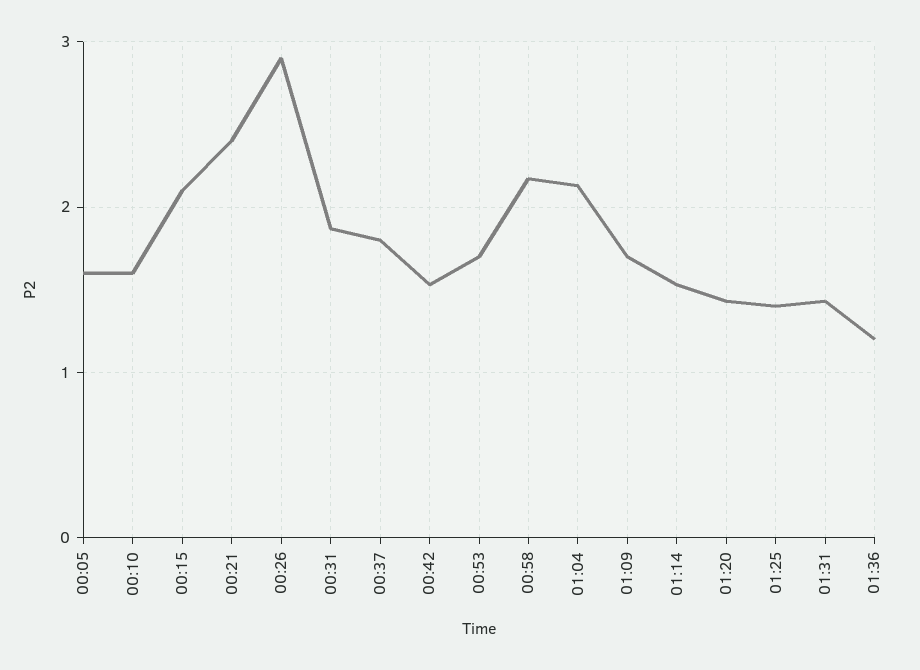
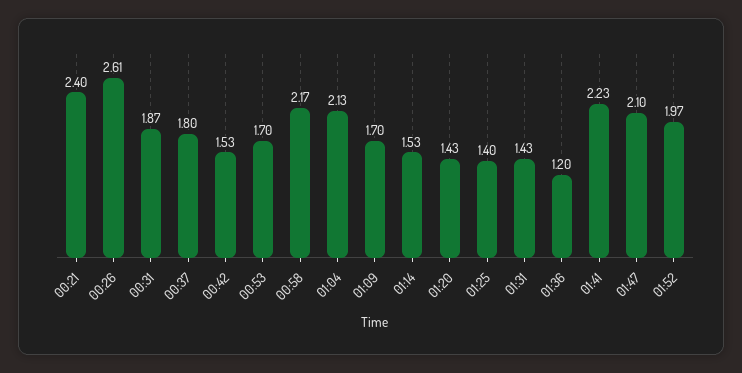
00:05: 1.6 -> none
00:10: 1.6 -> none
00:15: 2.1 -> none
00:26: 2.9 -> 2.61
01:41: none -> 2.23
01:47: none -> 2.1
01:52: none -> 1.97

